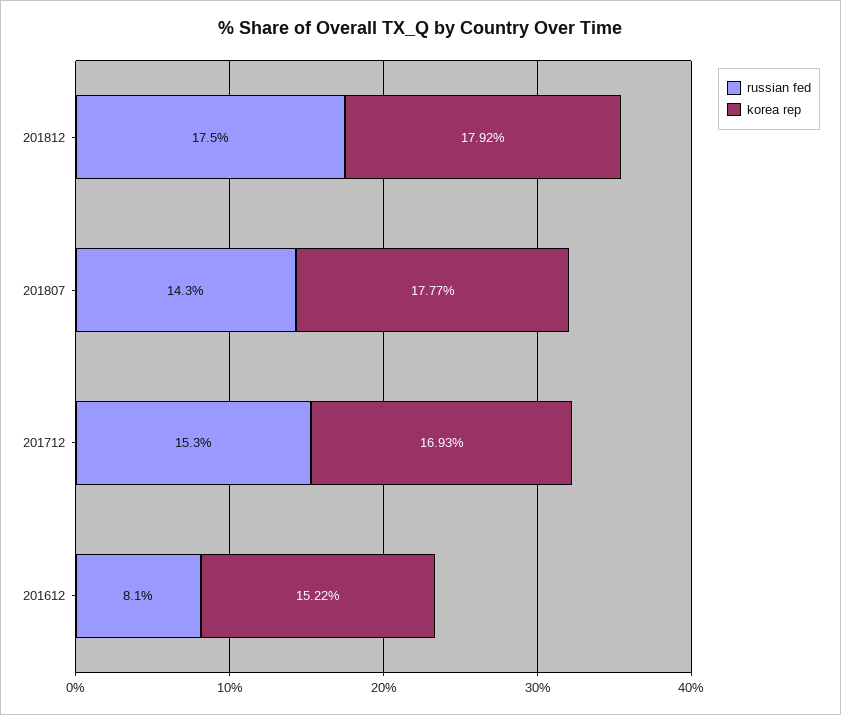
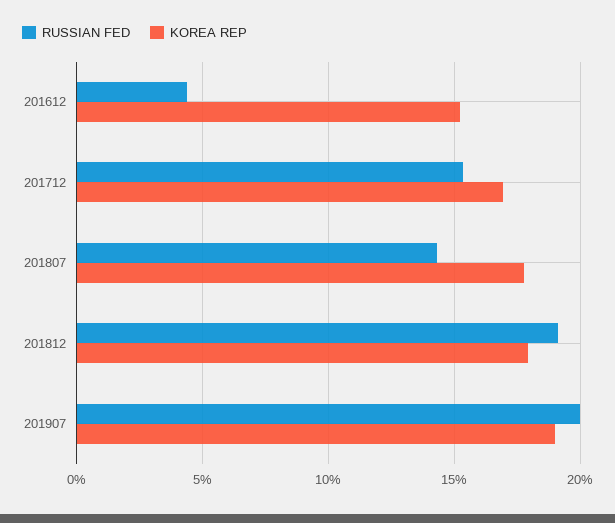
russian fed, 201812: 17.5 -> 19
russian fed, 201612: 8.1 -> 4.5
russian fed, 201907: none -> 20
korea rep, 201907: none -> 19

